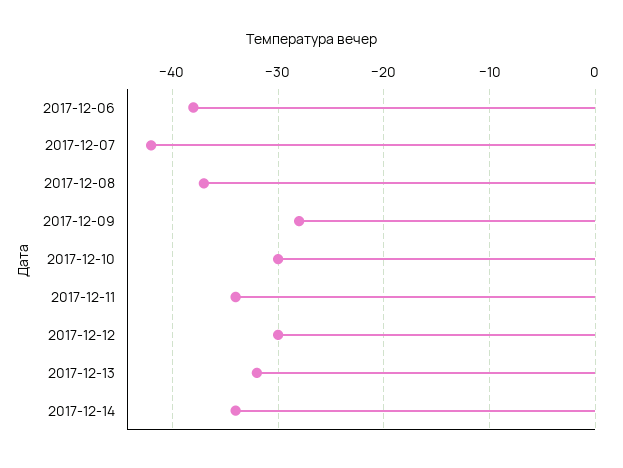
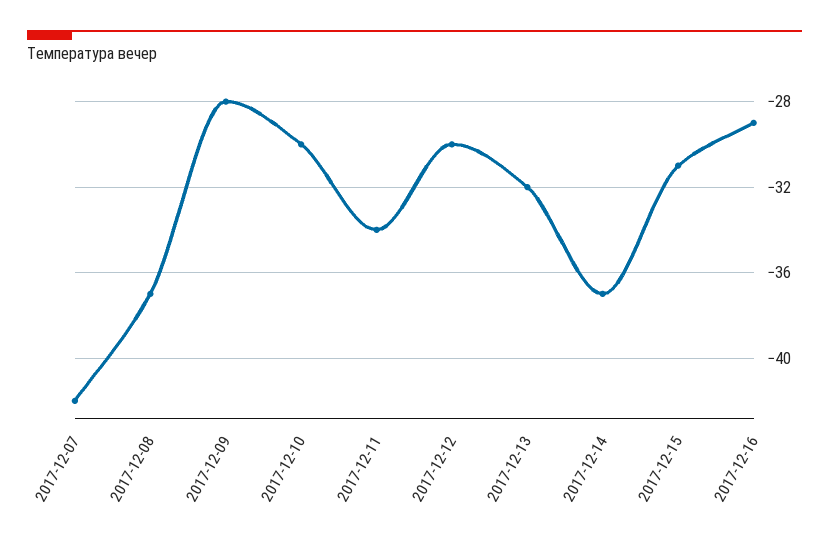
2017-12-06: -38 -> none
2017-12-14: -34 -> -37
2017-12-15: none -> -31
2017-12-16: none -> -29

